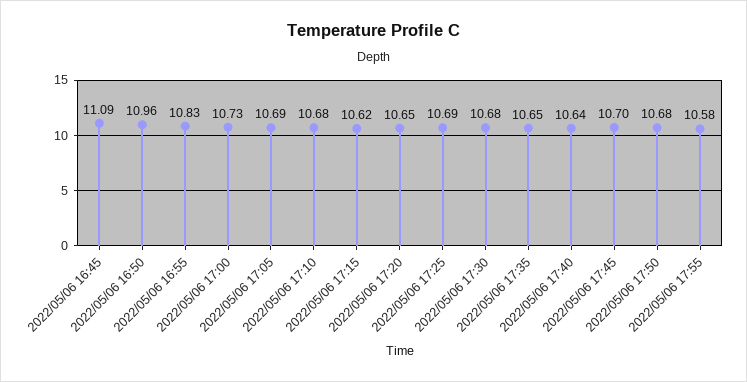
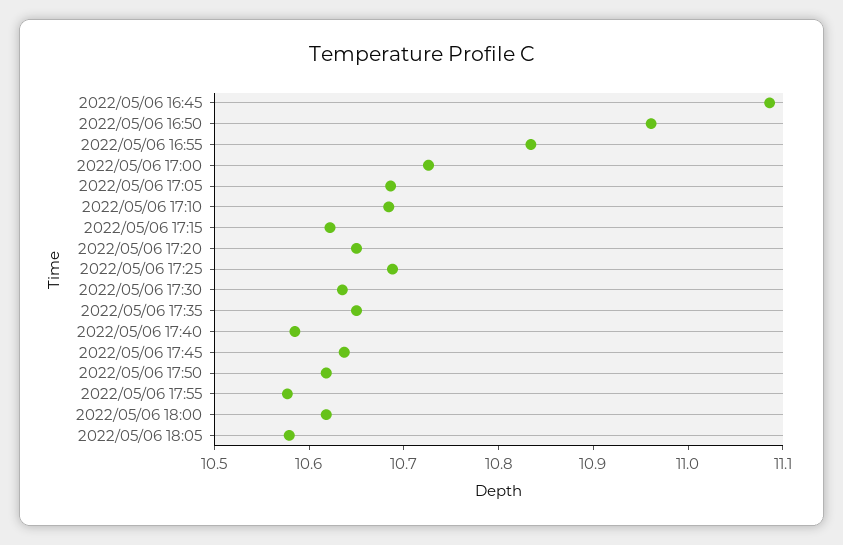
2022/05/06 17:30: 10.68 -> 10.64
2022/05/06 17:40: 10.64 -> 10.58
2022/05/06 17:45: 10.7 -> 10.64
2022/05/06 17:50: 10.68 -> 10.62
2022/05/06 18:00: none -> 10.62
2022/05/06 18:05: none -> 10.58

